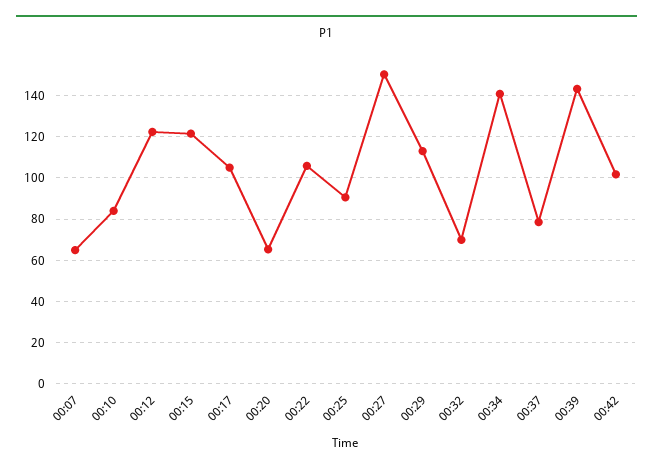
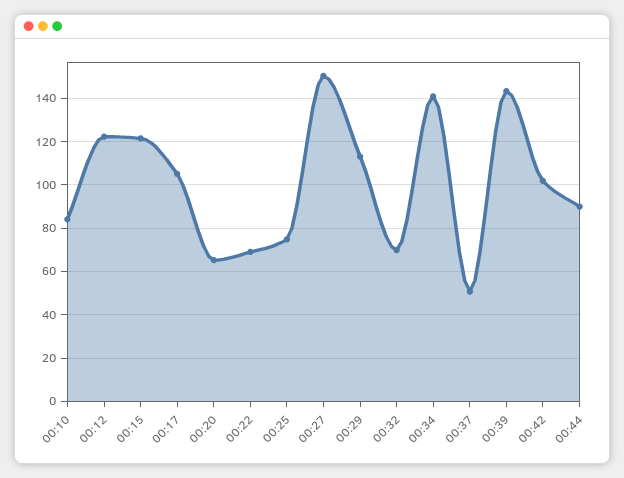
00:07: 65 -> none
00:22: 105 -> 70
00:25: 90 -> 75
00:37: 80 -> 50
00:44: none -> 90

